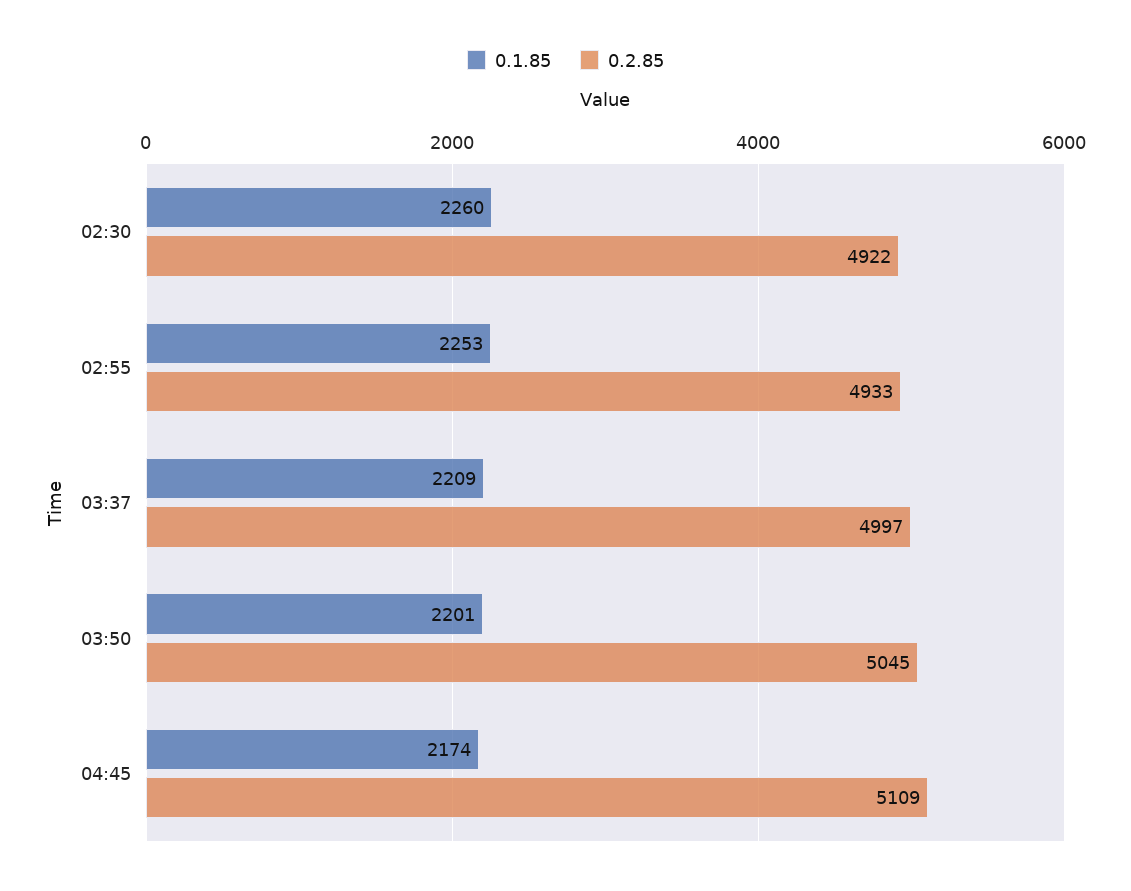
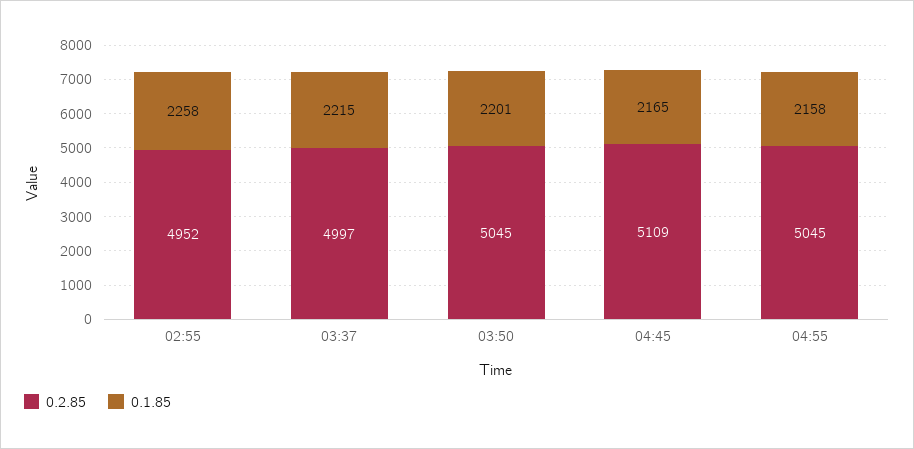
0.1.85, 02:30: 2260 -> none
0.2.85, 02:30: 4922 -> none
0.1.85, 02:55: 2253 -> 2258
0.2.85, 02:55: 4933 -> 4952
0.1.85, 03:37: 2209 -> 2215
0.1.85, 04:45: 2174 -> 2165
0.2.85, 04:55: none -> 5045
0.1.85, 04:55: none -> 2158

